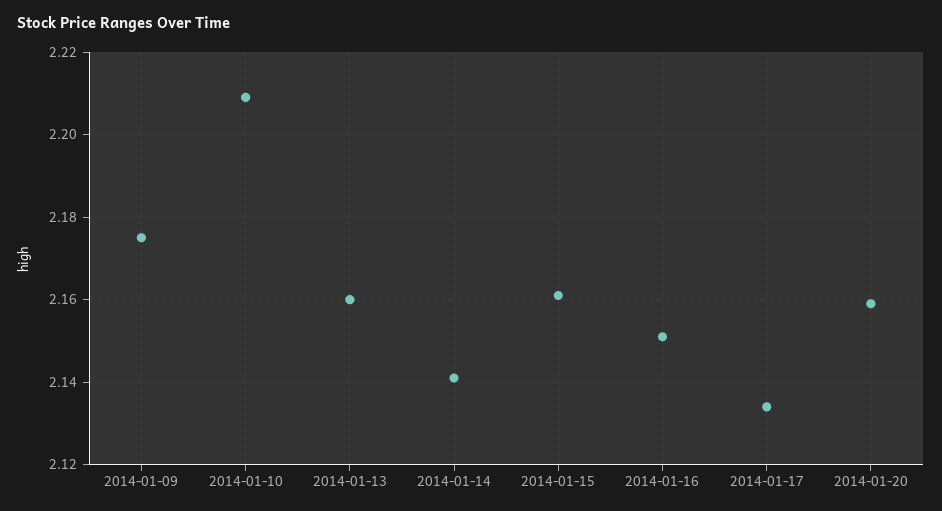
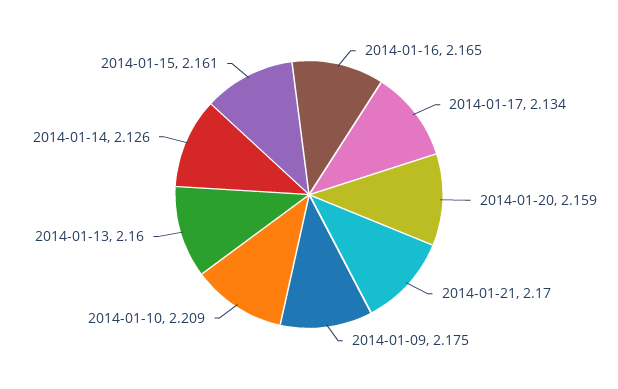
2014-01-14: 2.14 -> 2.126
2014-01-16: 2.15 -> 2.165
2014-01-21: none -> 2.17

